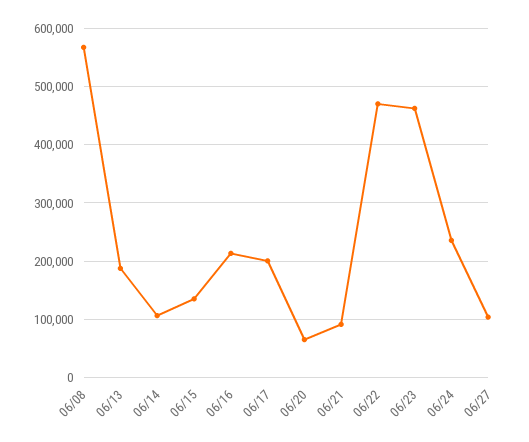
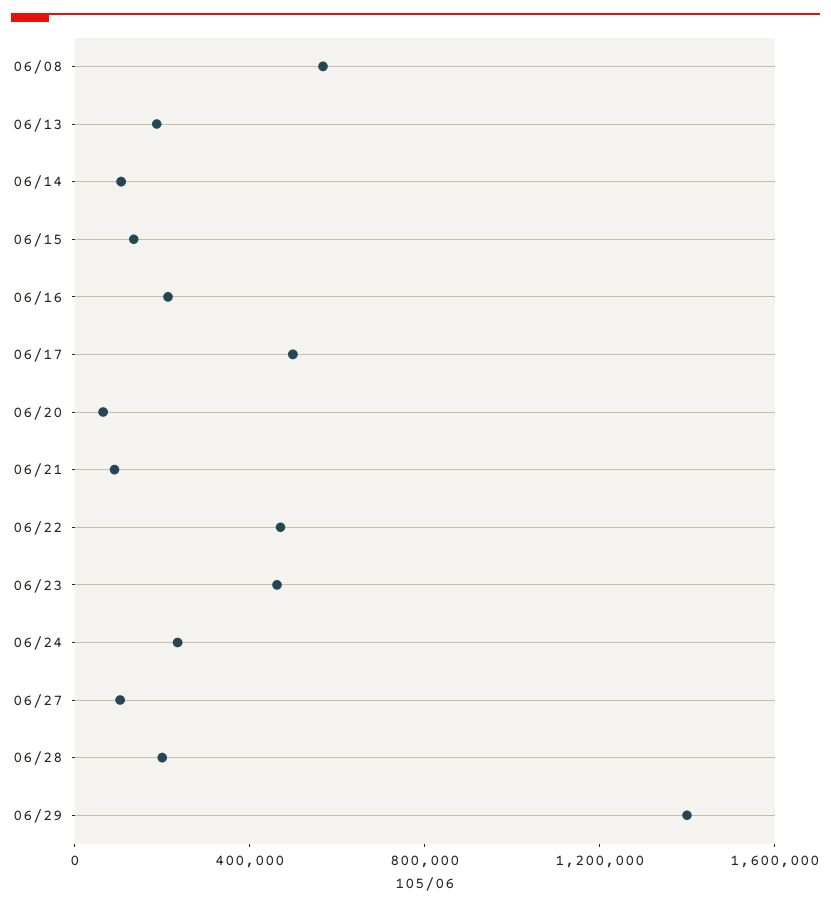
06/17: 200000 -> 500000
06/28: none -> 200000
06/29: none -> 1400000

